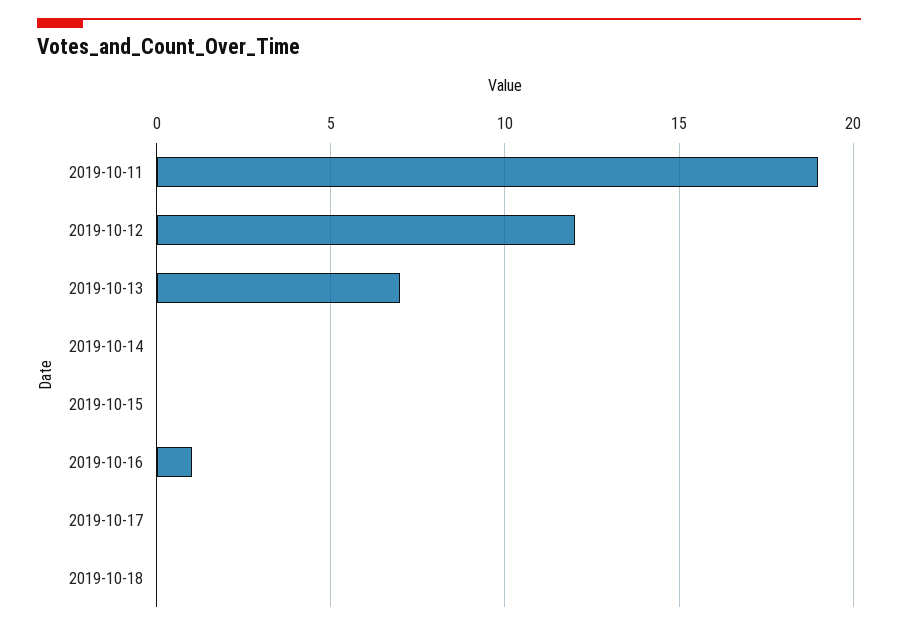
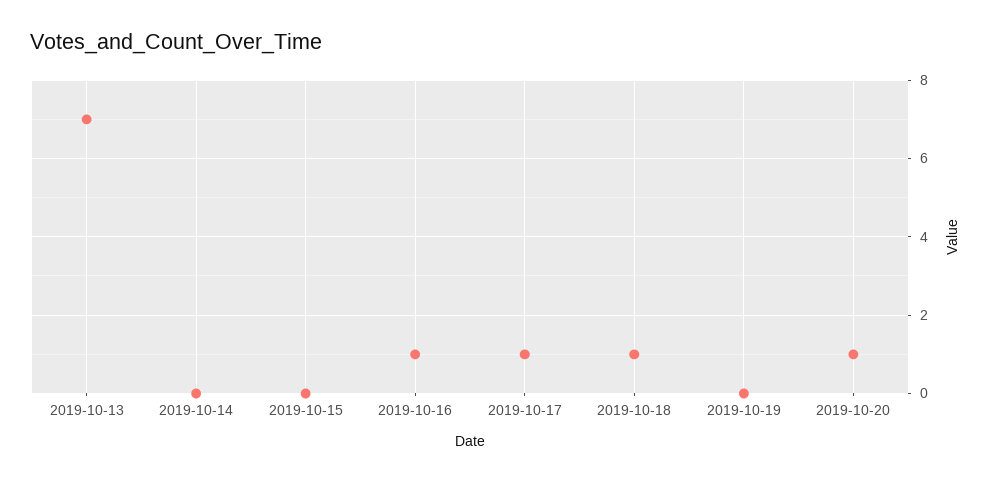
2019-10-11: 19 -> none
2019-10-12: 12 -> none
2019-10-17: 0 -> 1
2019-10-18: 0 -> 1
2019-10-19: none -> 0
2019-10-20: none -> 1

